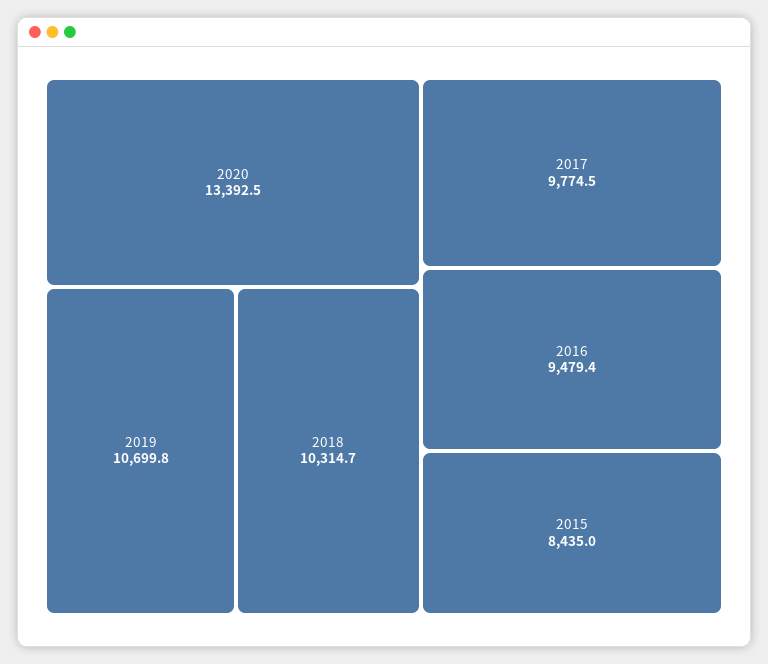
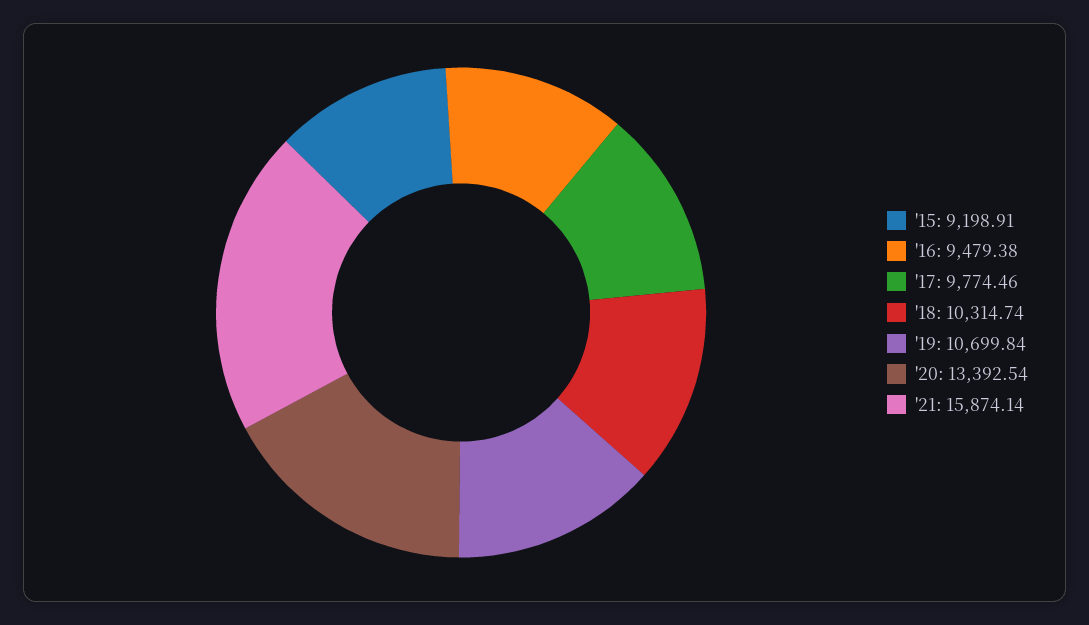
2015: 8435 -> 9198.91
'21: none -> 15874.14

